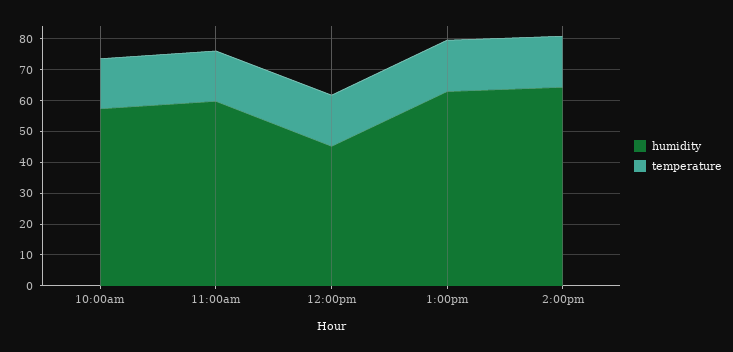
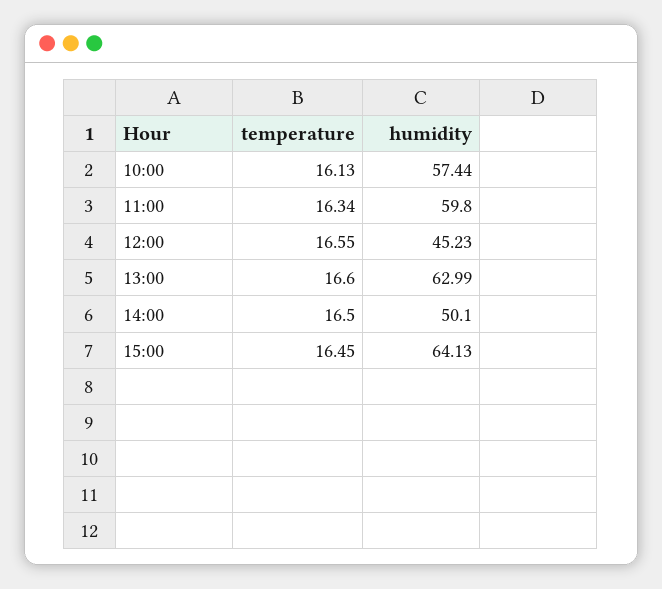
humidity, 2:00pm: 65 -> 50.1
temperature, 15:00: none -> 16.45
humidity, 15:00: none -> 64.13

